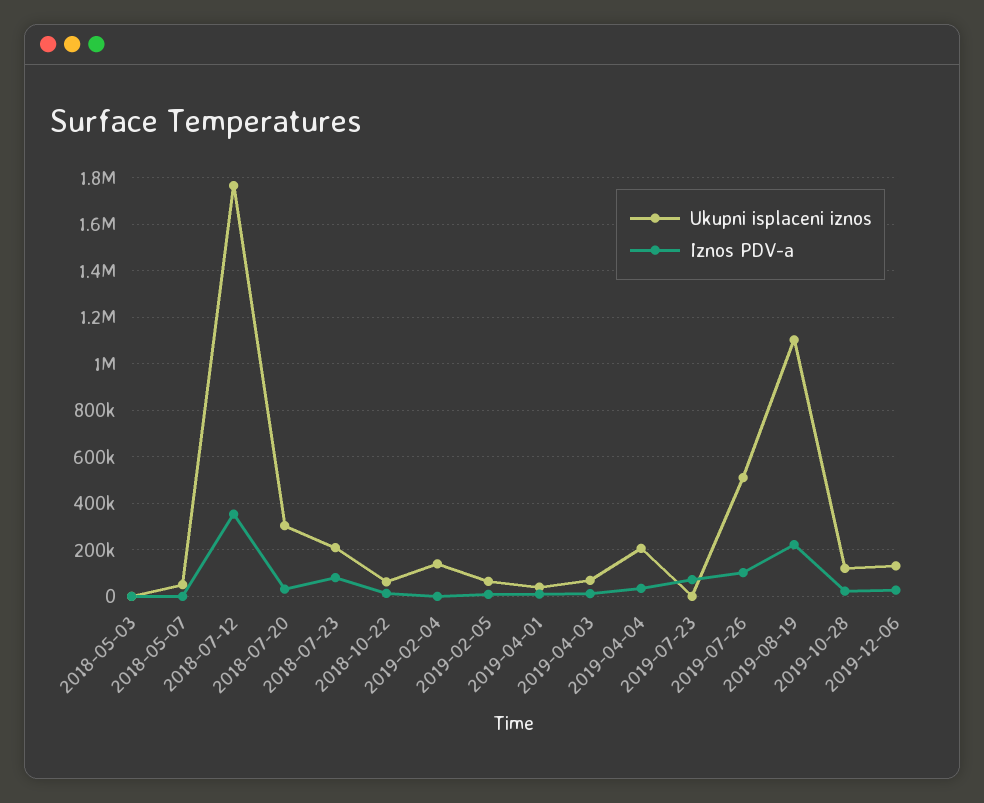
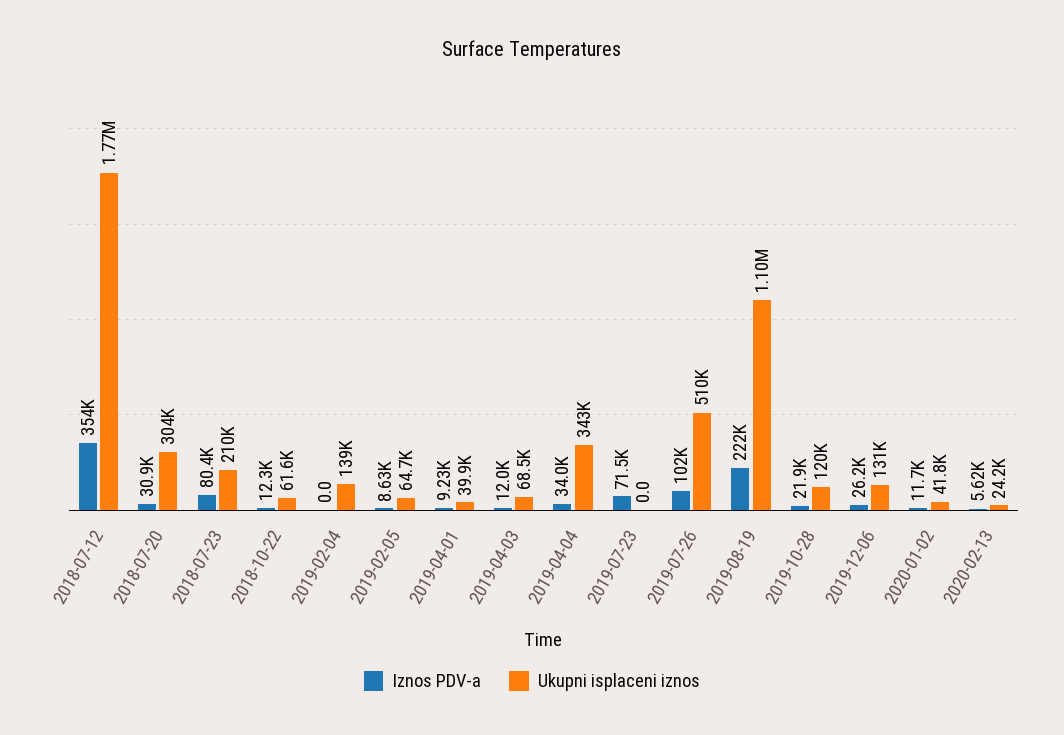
Ukupni isplaceni iznos, 2018-05-03: 0 -> none
Iznos PDV-a, 2018-05-03: 0 -> none
Ukupni isplaceni iznos, 2018-05-07: 50000 -> none
Iznos PDV-a, 2018-05-07: 0 -> none
Ukupni isplaceni iznos, 2019-04-04: 200000 -> 343000
Iznos PDV-a, 2020-01-02: none -> 11700
Ukupni isplaceni iznos, 2020-01-02: none -> 41800
Iznos PDV-a, 2020-02-13: none -> 5620
Ukupni isplaceni iznos, 2020-02-13: none -> 24200

